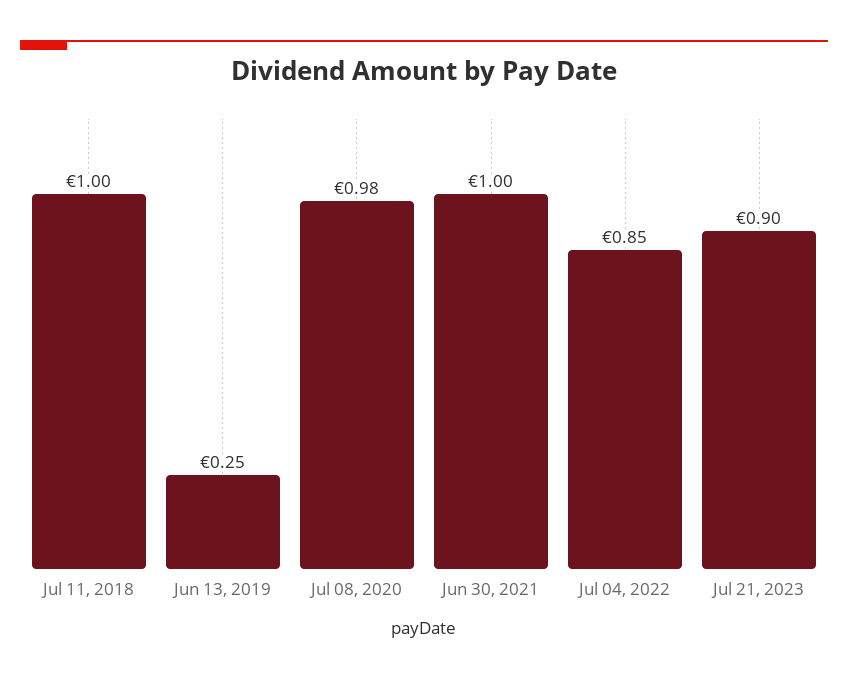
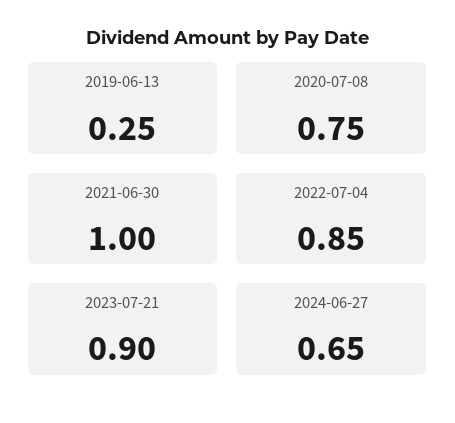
Jul 11, 2018: 1 -> none
Jul 08, 2020: 0.98 -> 0.75
2024-06-27: none -> 0.65

